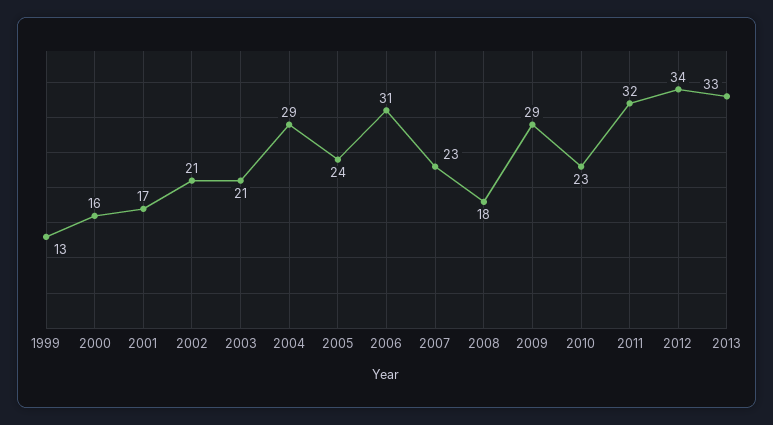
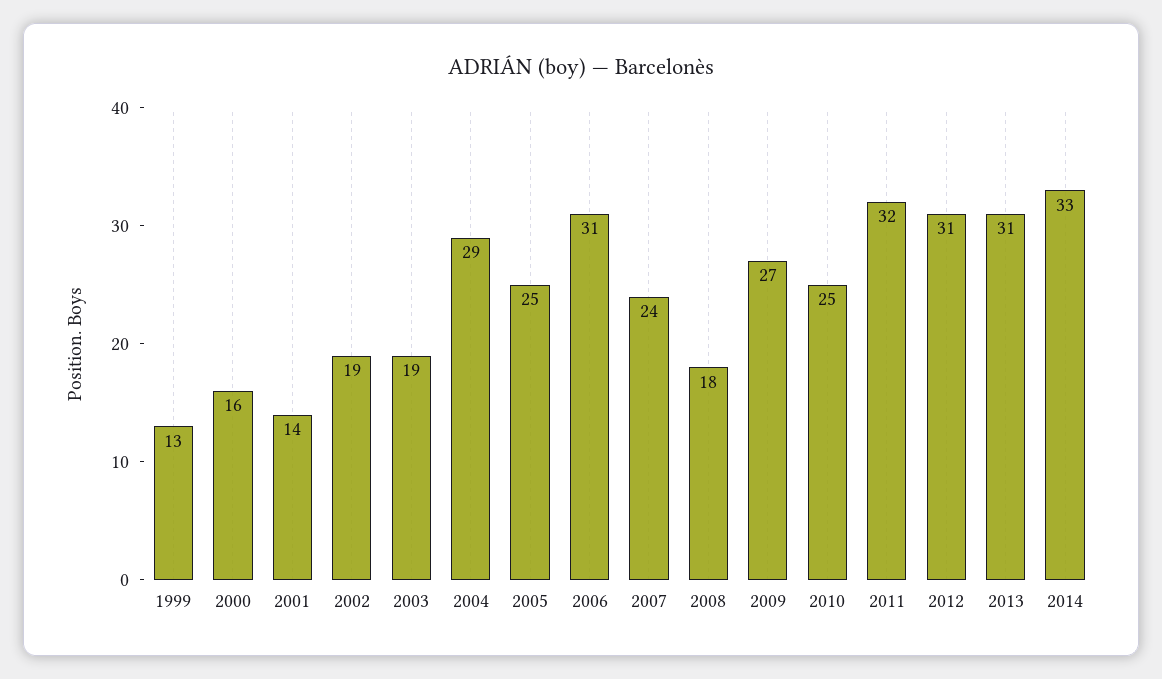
2001: 17 -> 14
2002: 21 -> 19
2003: 21 -> 19
2005: 24 -> 25
2007: 23 -> 24
2009: 29 -> 27
2010: 23 -> 25
2012: 34 -> 31
2013: 33 -> 31
2014: none -> 33

